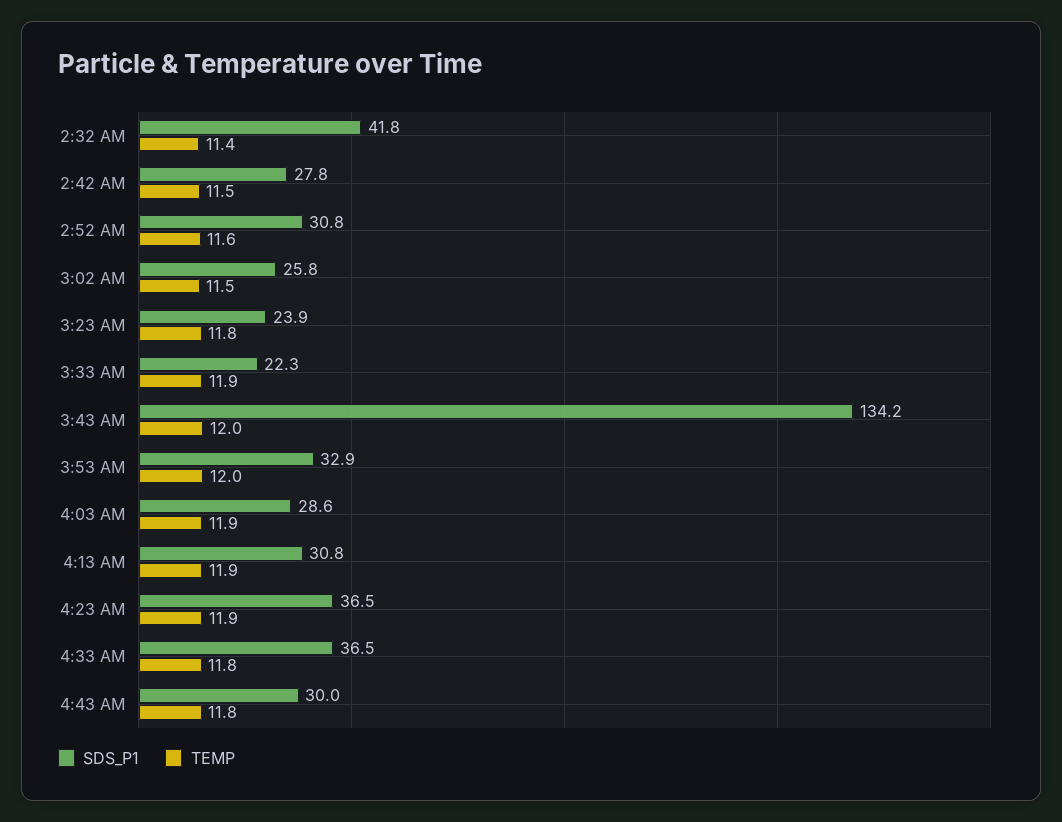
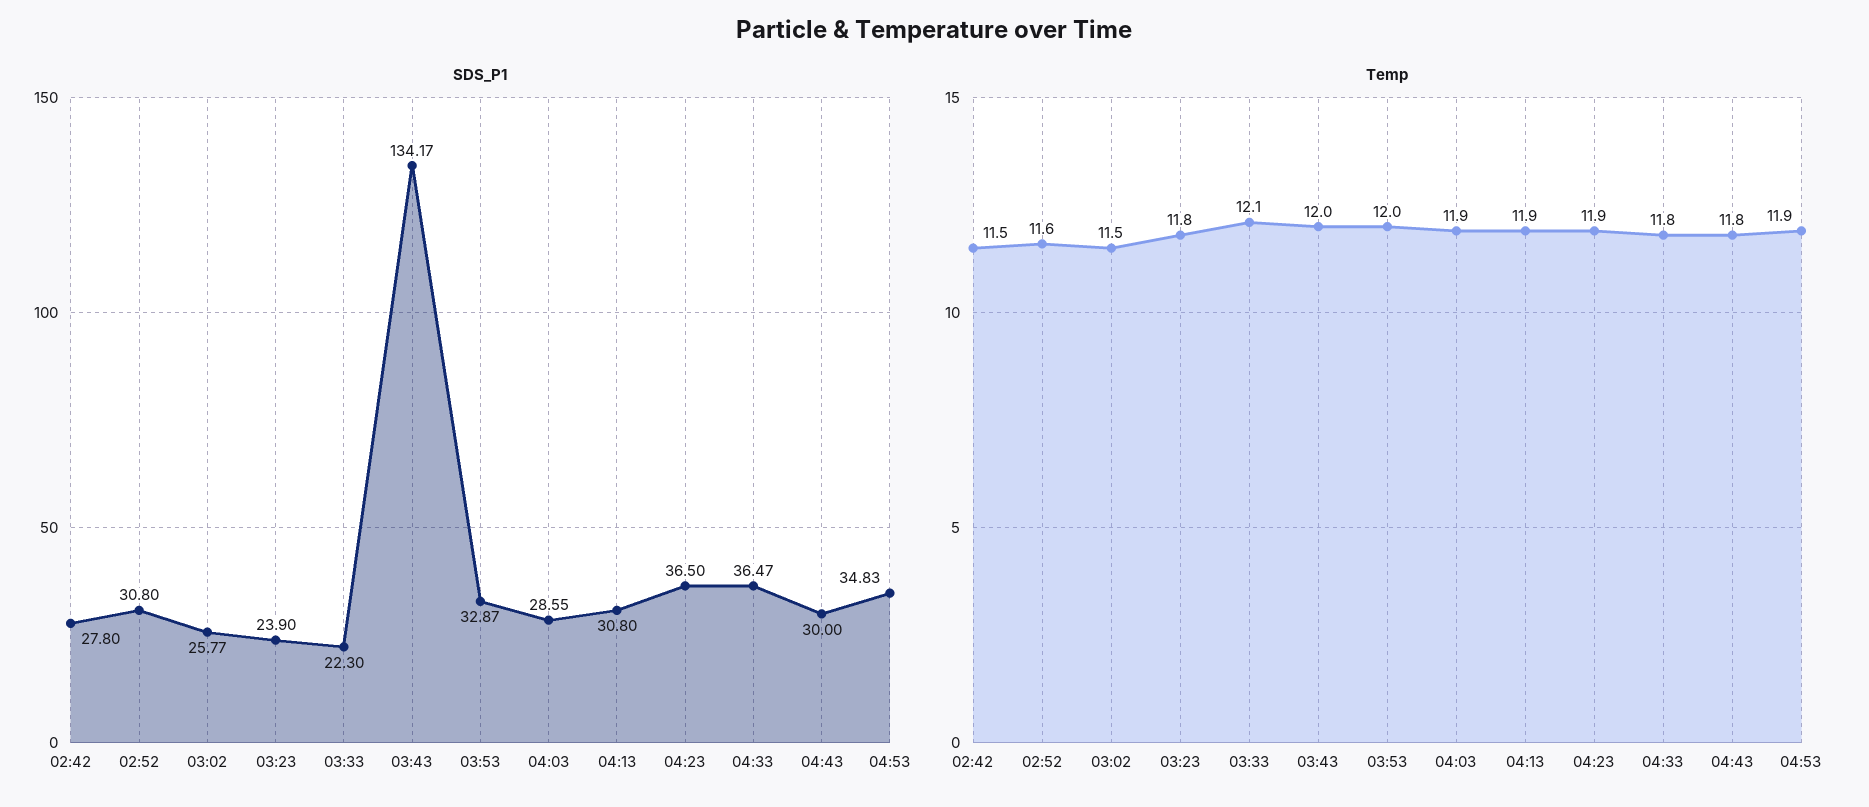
SDS_P1, 2:32 AM: 41.8 -> none
TEMP, 2:32 AM: 11.4 -> none
TEMP, 3:33 AM: 11.9 -> 12.1
SDS_P1, 04:53: none -> 34.83
TEMP, 04:53: none -> 11.9

